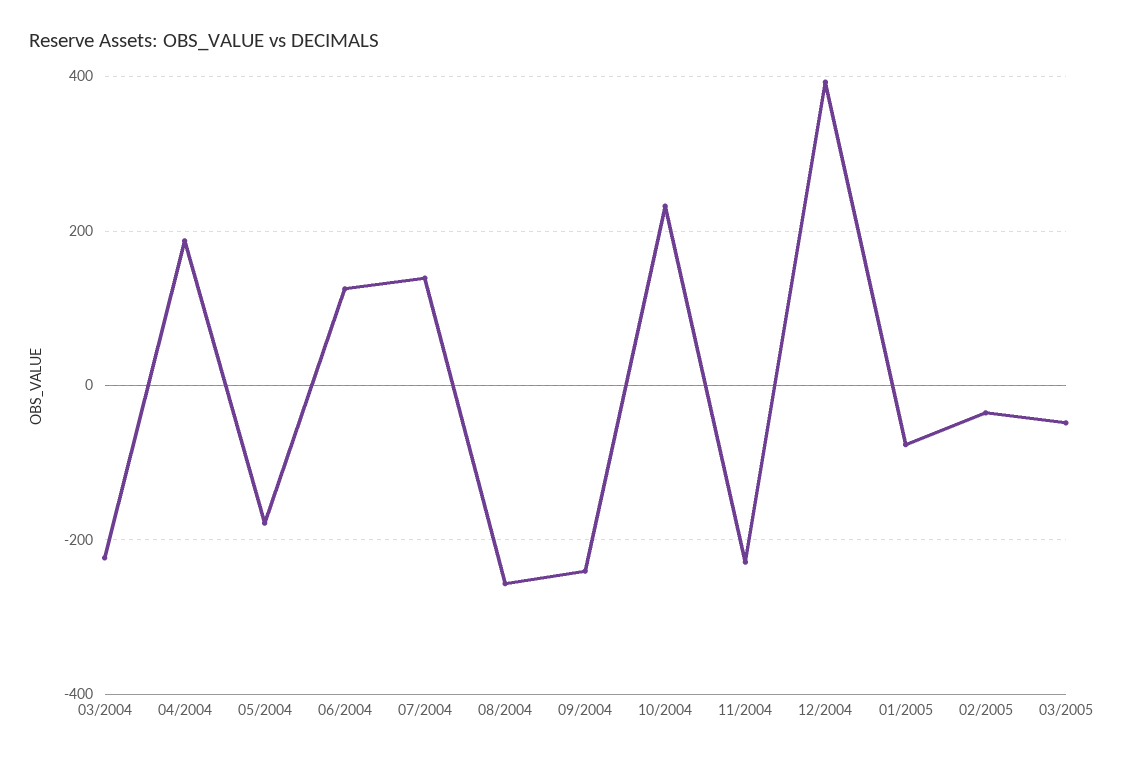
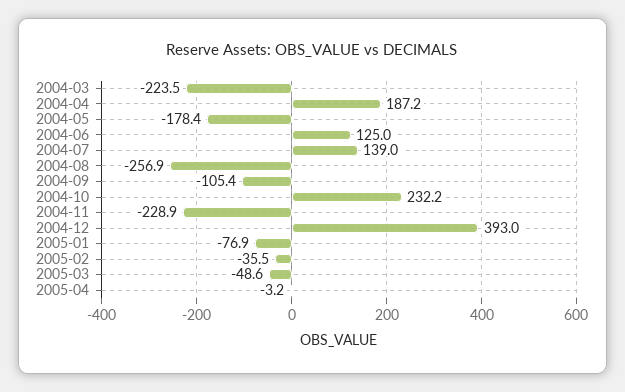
09/2004: -240 -> -105.4
2005-04: none -> -3.2

